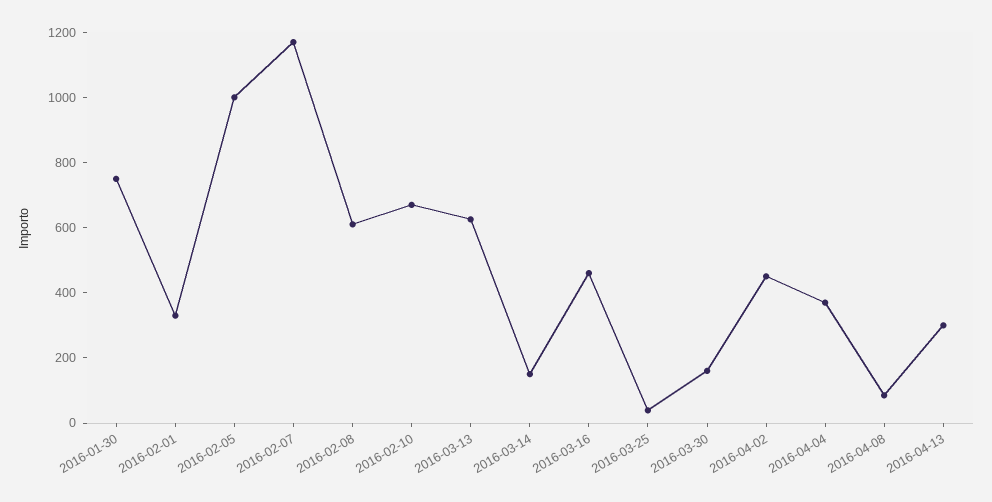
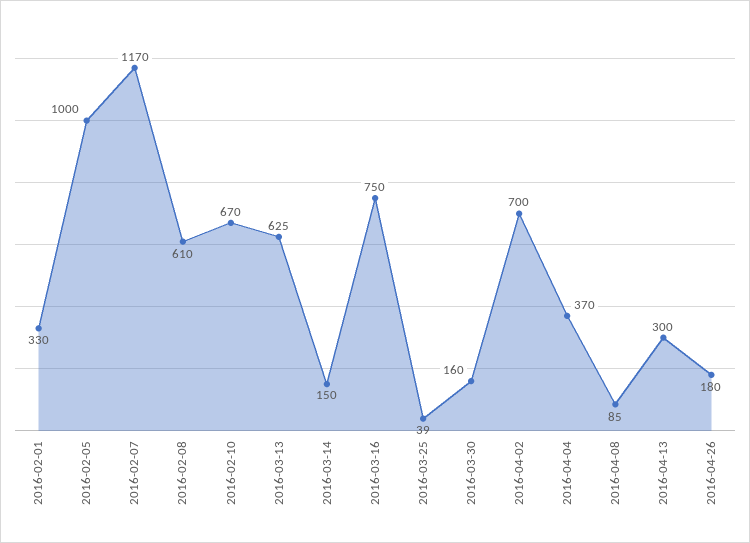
2016-01-30: 750 -> none
2016-03-16: 450 -> 750
2016-04-02: 450 -> 700
2016-04-26: none -> 180

